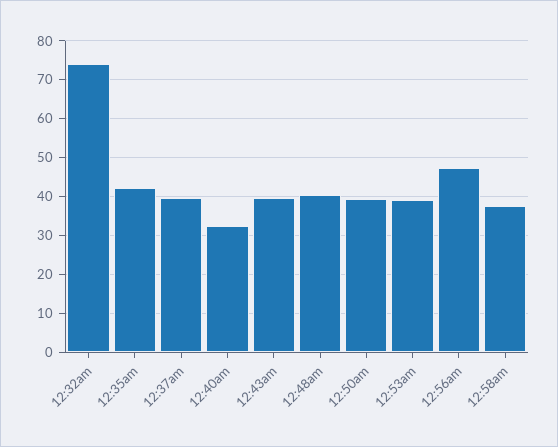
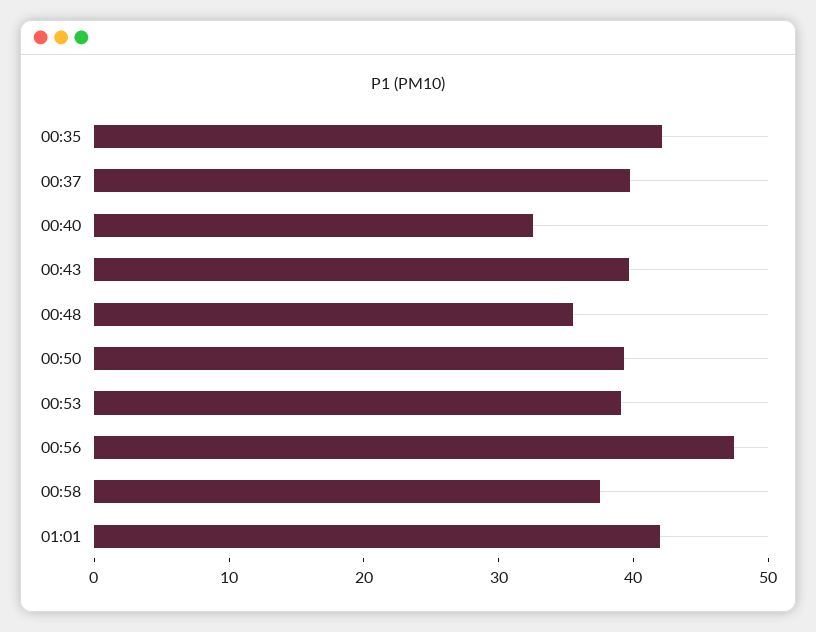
12:32am: 74 -> none
12:48am: 40 -> 36
01:01: none -> 42

